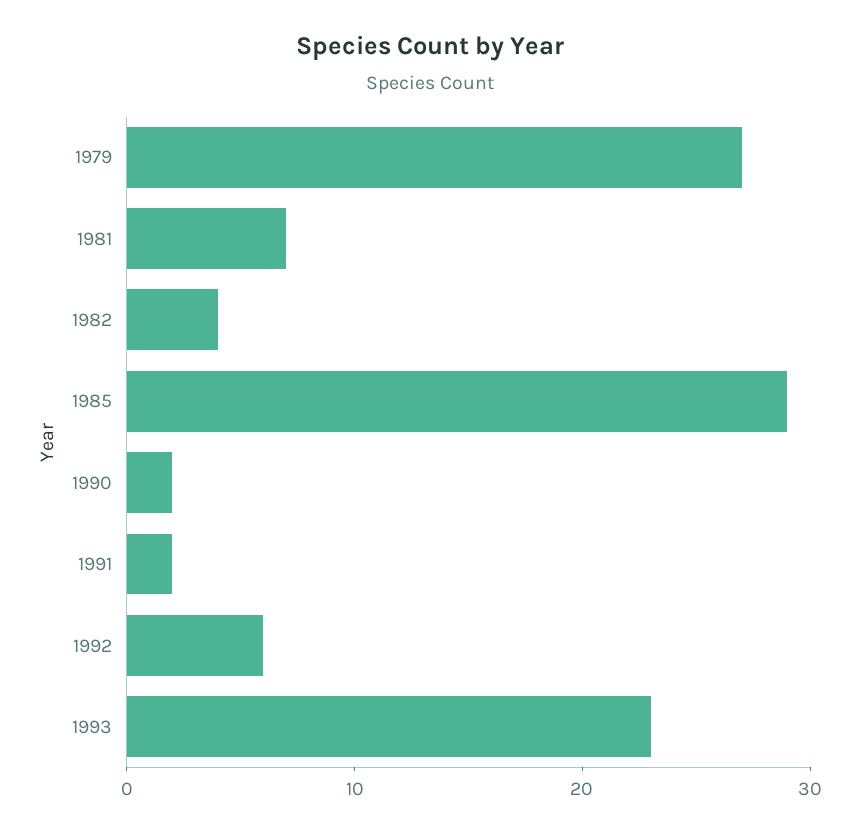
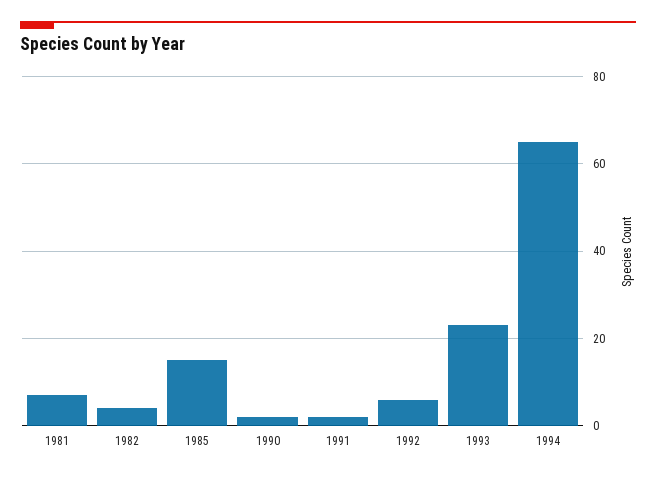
1979: 27 -> none
1985: 29 -> 15
1994: none -> 65

